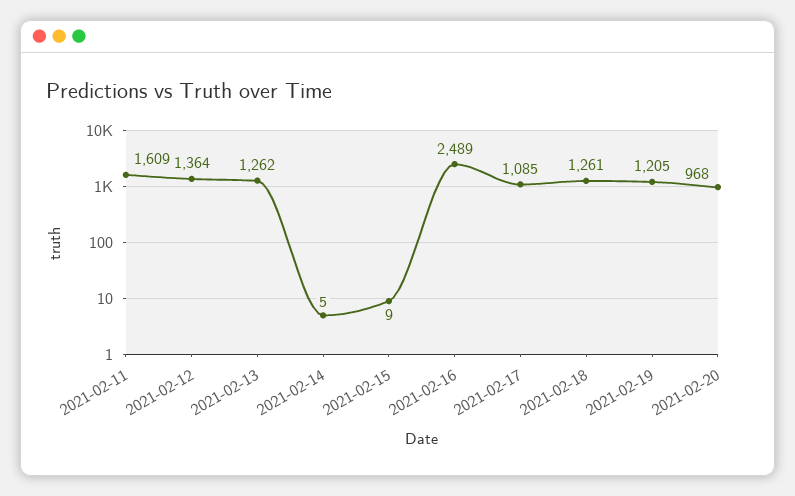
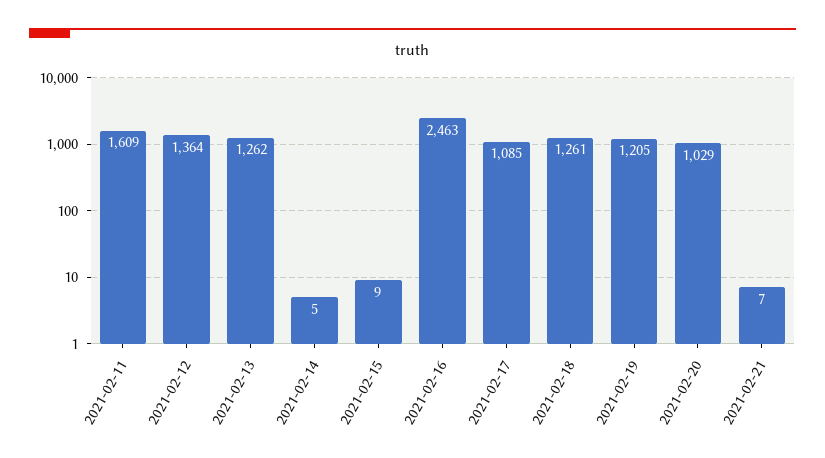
2021-02-16: 2489 -> 2463
2021-02-20: 968 -> 1029
2021-02-21: none -> 7

